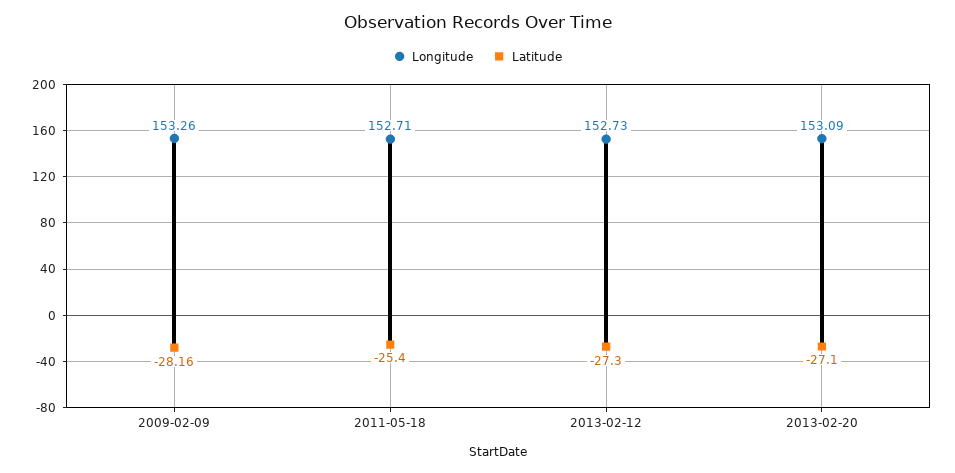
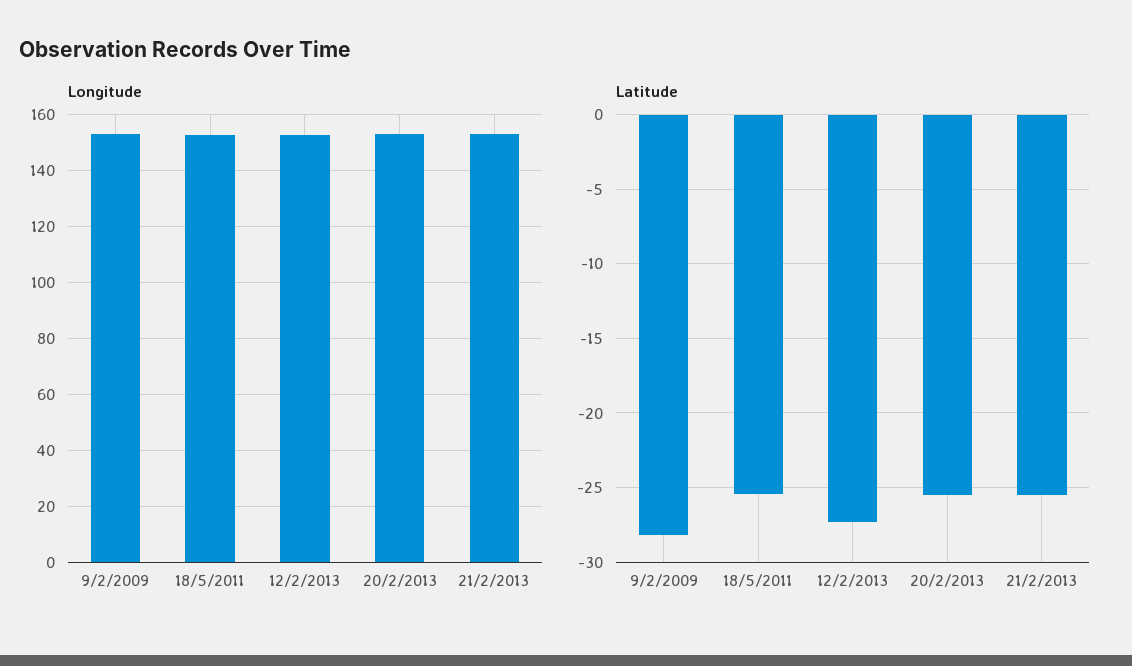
Latitude, 2013-02-20: -27.1 -> -25.5
Longitude, 21/2/2013: none -> 152.5
Latitude, 21/2/2013: none -> -25.5

